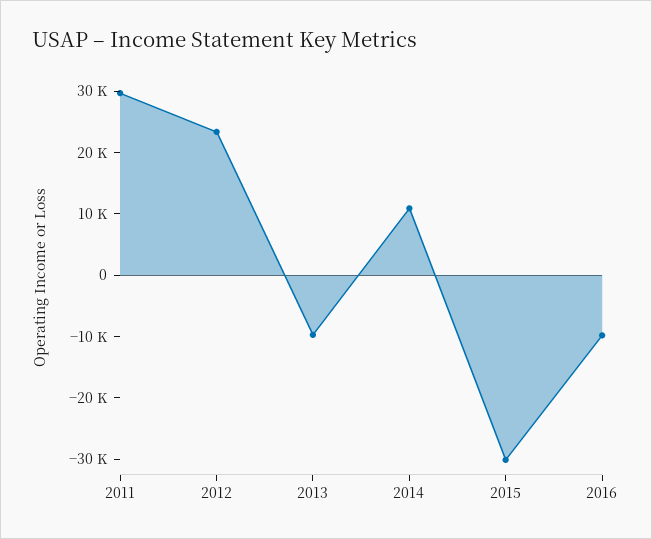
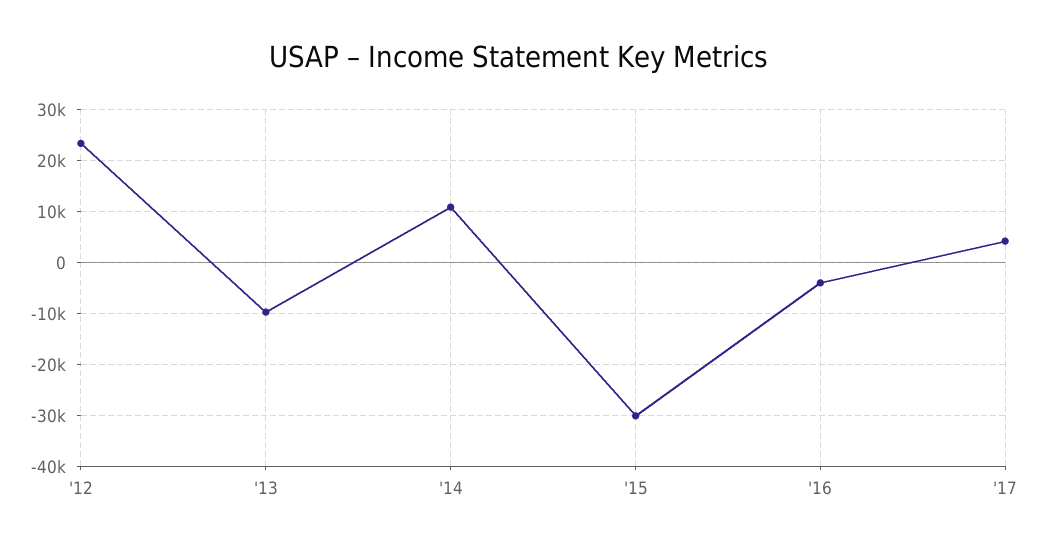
2011: 30000 -> none
2016: -10000 -> -4000
'17: none -> 4000

